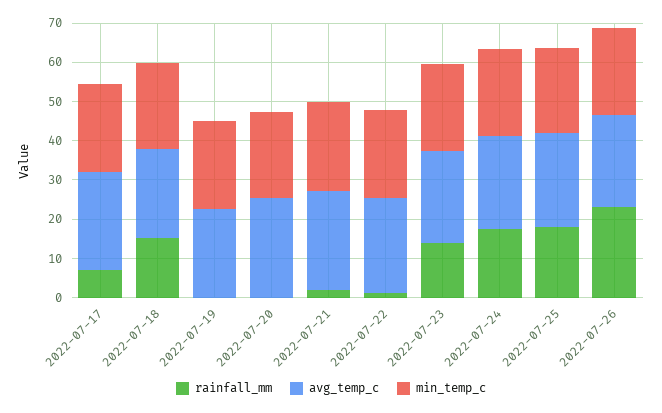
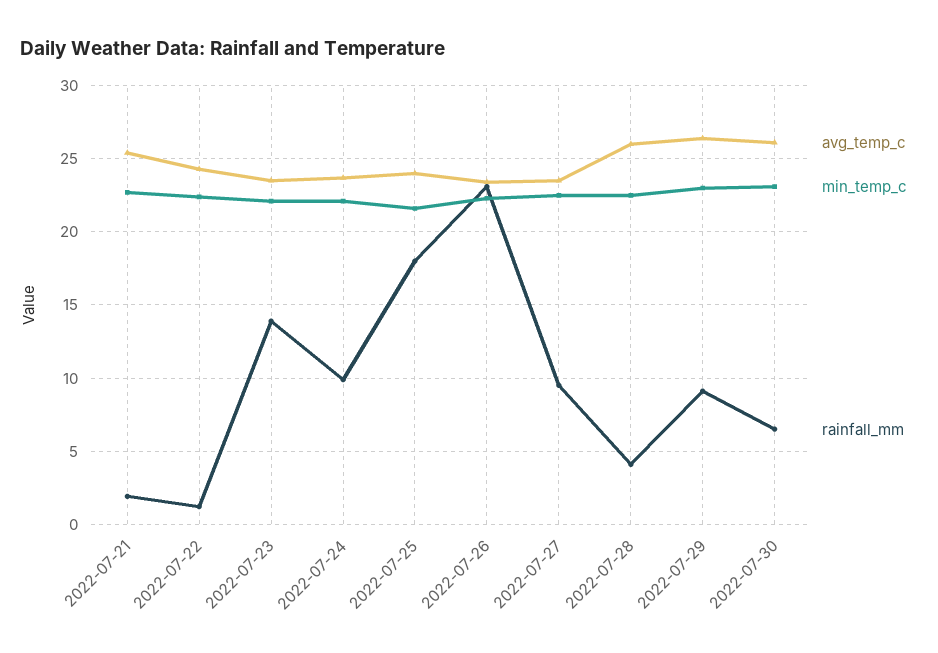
rainfall_mm, 2022-07-17: 7.5 -> none
avg_temp_c, 2022-07-17: 25 -> none
min_temp_c, 2022-07-17: 22.5 -> none
rainfall_mm, 2022-07-18: 15 -> none
avg_temp_c, 2022-07-18: 22.5 -> none
min_temp_c, 2022-07-18: 22.5 -> none
rainfall_mm, 2022-07-19: 0 -> none
avg_temp_c, 2022-07-19: 22.5 -> none
min_temp_c, 2022-07-19: 22.5 -> none
rainfall_mm, 2022-07-20: 0 -> none
avg_temp_c, 2022-07-20: 25 -> none
min_temp_c, 2022-07-20: 22.5 -> none
rainfall_mm, 2022-07-24: 17.5 -> 10
avg_temp_c, 2022-07-27: none -> 23.5
min_temp_c, 2022-07-27: none -> 22.5
rainfall_mm, 2022-07-27: none -> 9.5
avg_temp_c, 2022-07-28: none -> 26
min_temp_c, 2022-07-28: none -> 22.5
rainfall_mm, 2022-07-28: none -> 4
avg_temp_c, 2022-07-29: none -> 26.5
min_temp_c, 2022-07-29: none -> 23
rainfall_mm, 2022-07-29: none -> 9
avg_temp_c, 2022-07-30: none -> 26
min_temp_c, 2022-07-30: none -> 23
rainfall_mm, 2022-07-30: none -> 6.5

